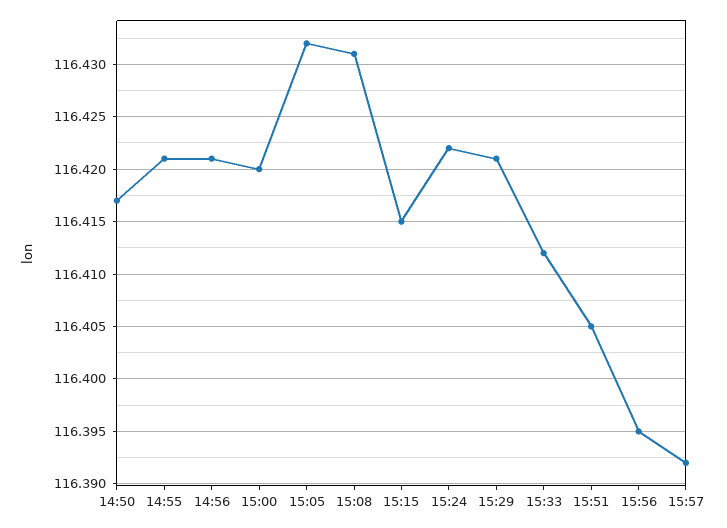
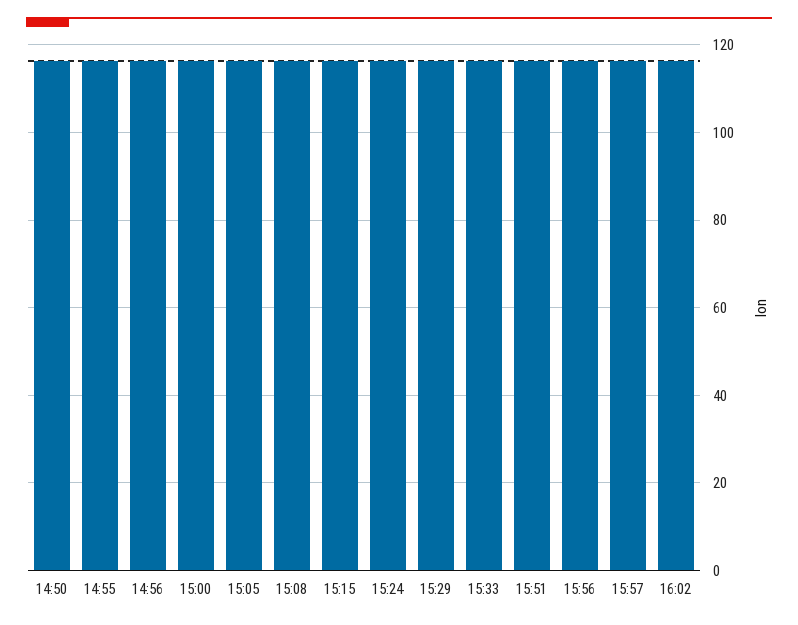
16:02: none -> 116

